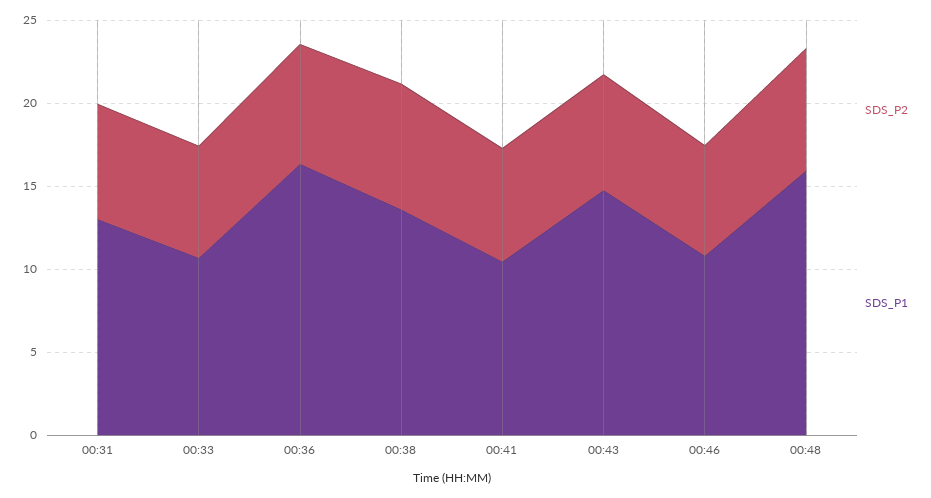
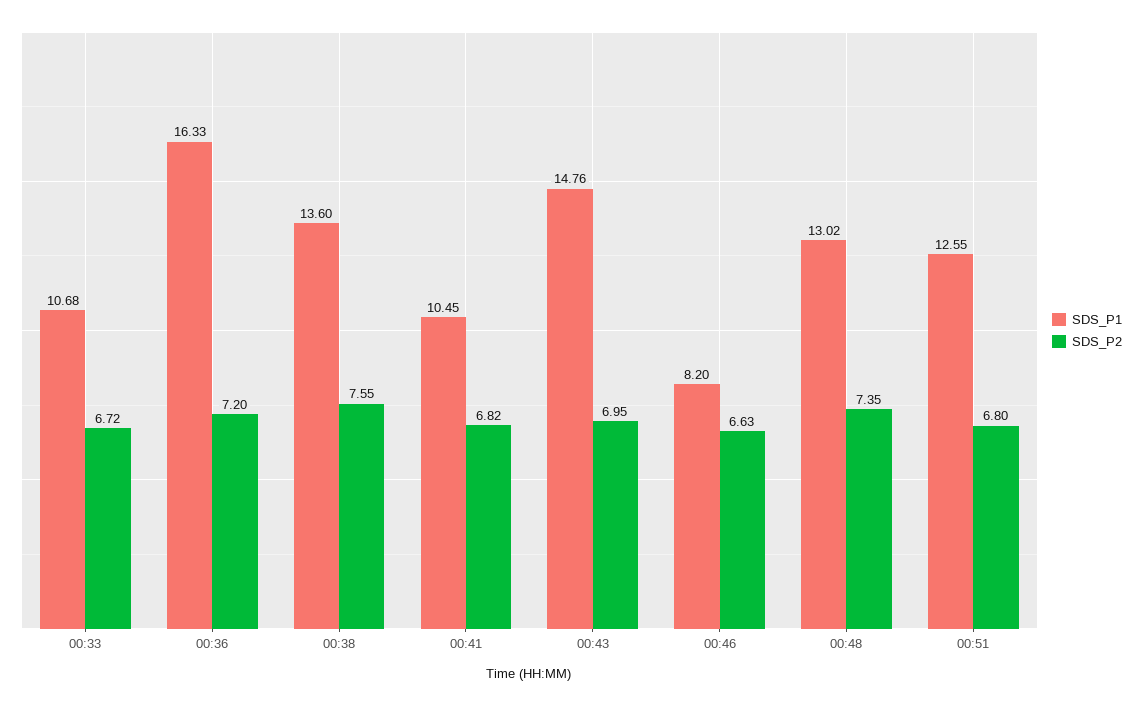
SDS_P2, 00:31: 7 -> none
SDS_P1, 00:31: 13 -> none
SDS_P1, 00:46: 11 -> 8.2
SDS_P1, 00:48: 16 -> 13.02
SDS_P1, 00:51: none -> 12.55
SDS_P2, 00:51: none -> 6.8

